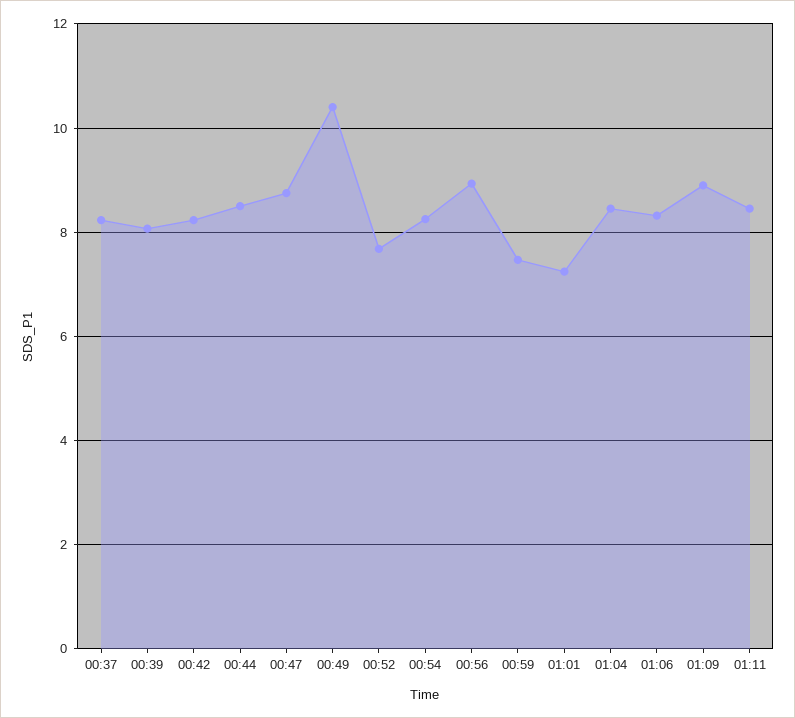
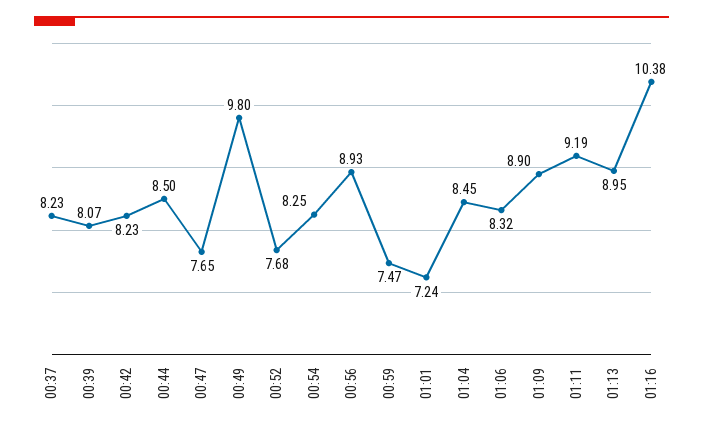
00:47: 8.8 -> 7.65
00:49: 10.4 -> 9.8
01:11: 8.4 -> 9.19
01:13: none -> 8.95
01:16: none -> 10.38

